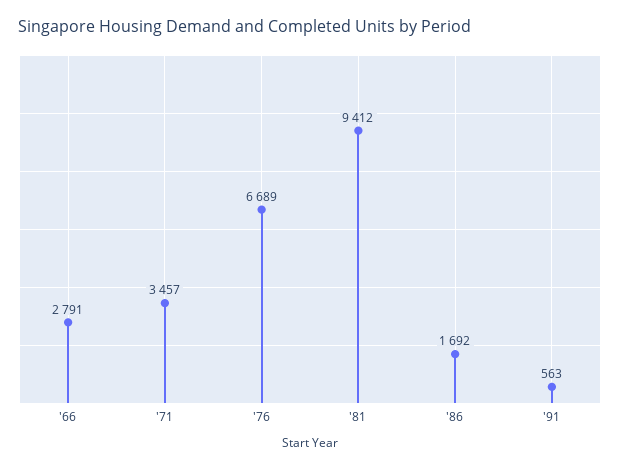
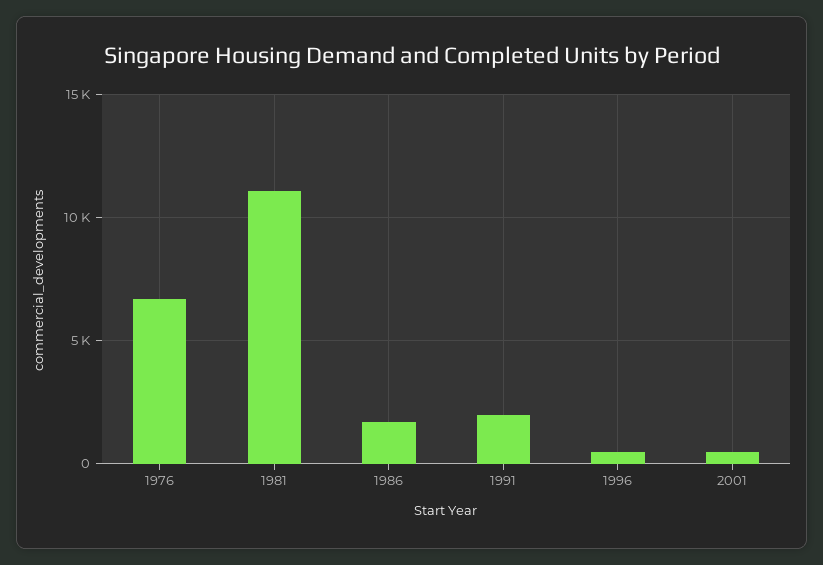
'66: 2791 -> none
'71: 3457 -> none
'81: 9412 -> 11000
'91: 563 -> 2000
1996: none -> 500
2001: none -> 500

